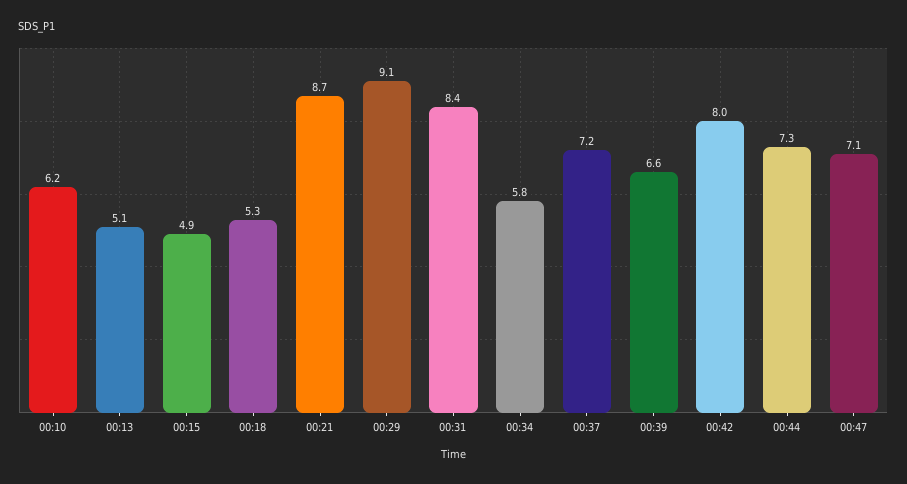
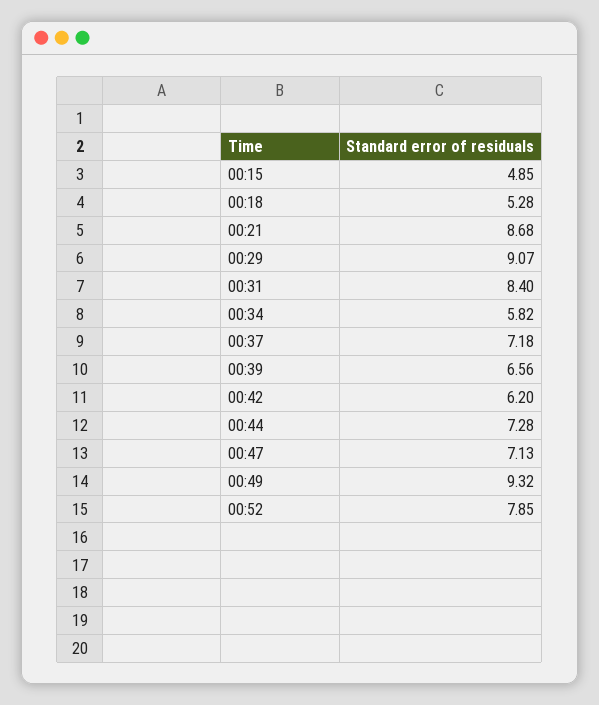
00:10: 6.2 -> none
00:13: 5.1 -> none
00:42: 8 -> 6.2
00:49: none -> 9.32
00:52: none -> 7.85

